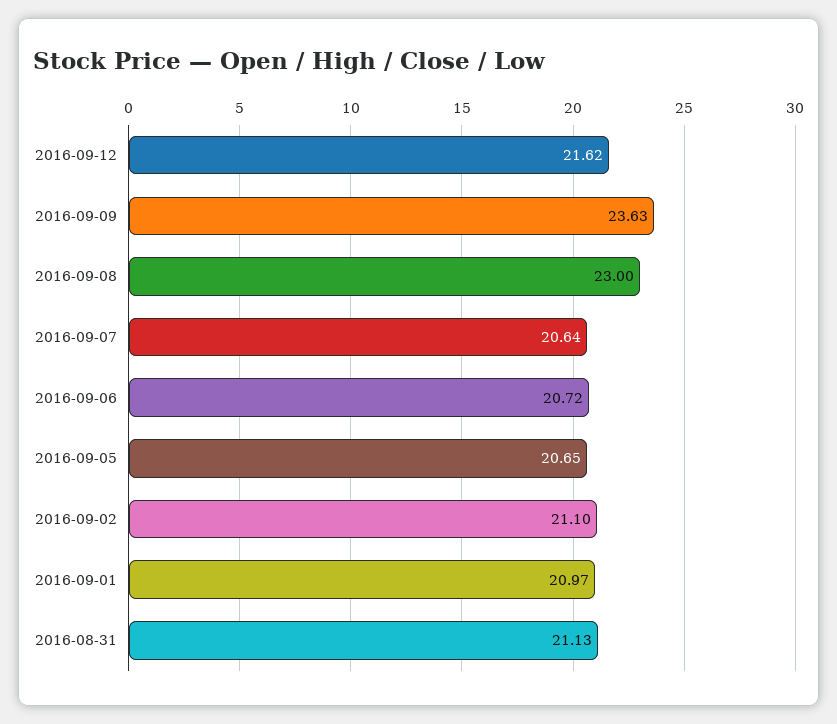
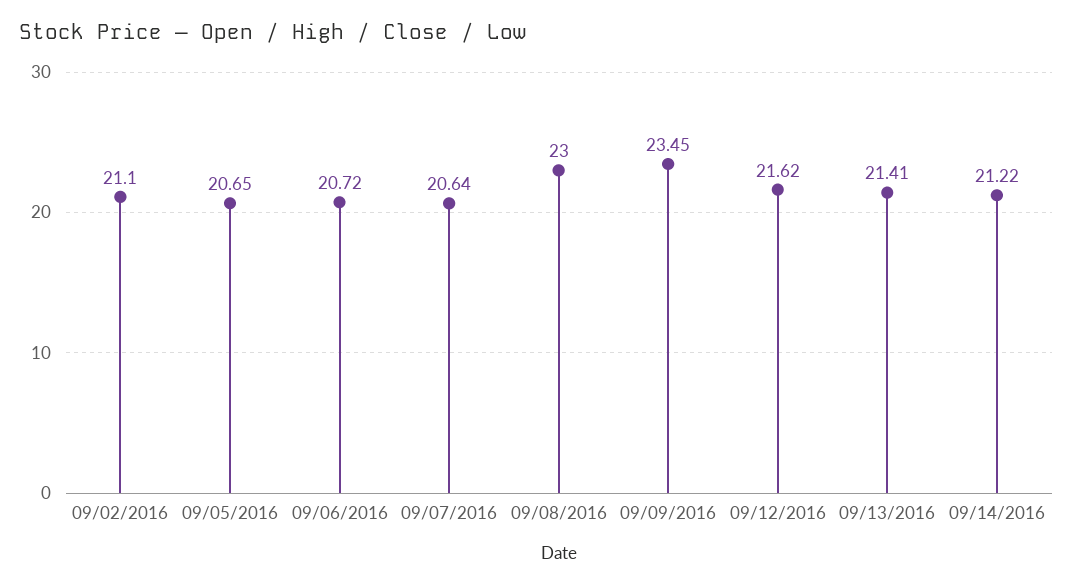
2016-09-09: 23.63 -> 23.45
2016-09-01: 20.97 -> none
2016-08-31: 21.13 -> none
09/13/2016: none -> 21.41
09/14/2016: none -> 21.22

